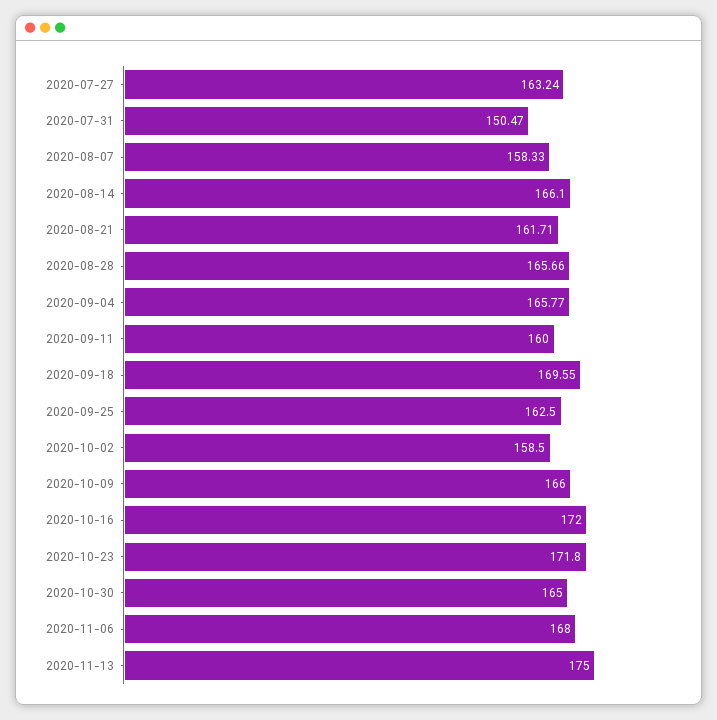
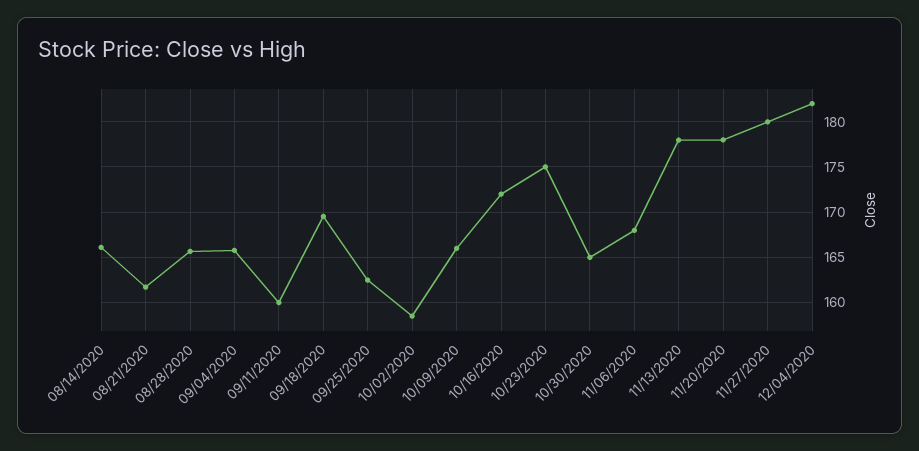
2020-07-27: 163.24 -> none
2020-07-31: 150.47 -> none
2020-08-07: 158.33 -> none
2020-10-23: 171.8 -> 175
2020-11-13: 175 -> 178
11/20/2020: none -> 178
11/27/2020: none -> 180
12/04/2020: none -> 182

